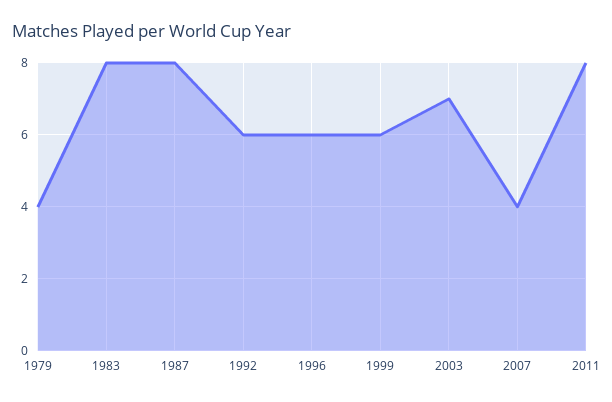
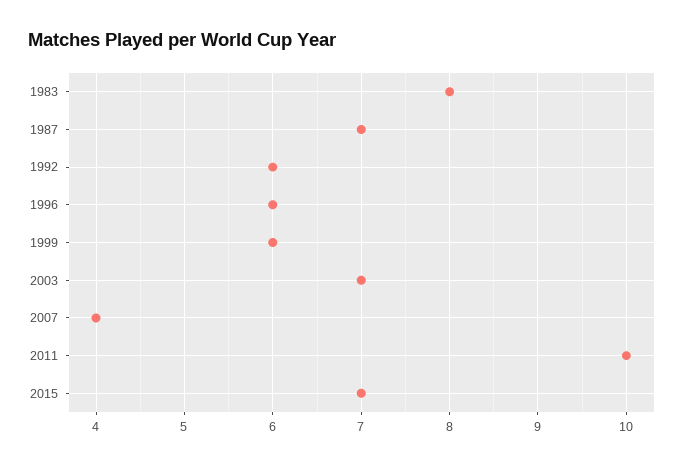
1979: 4 -> none
1987: 8 -> 7
2011: 8 -> 10
2015: none -> 7

